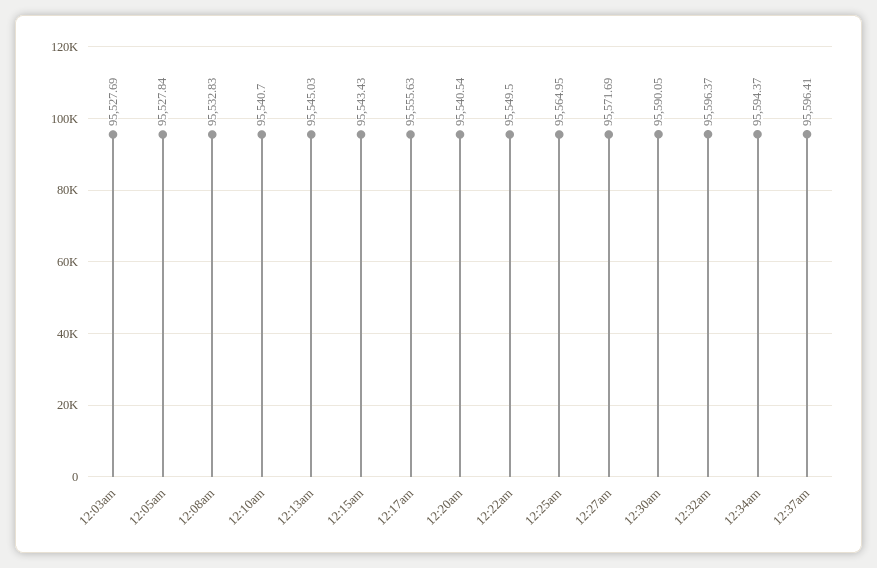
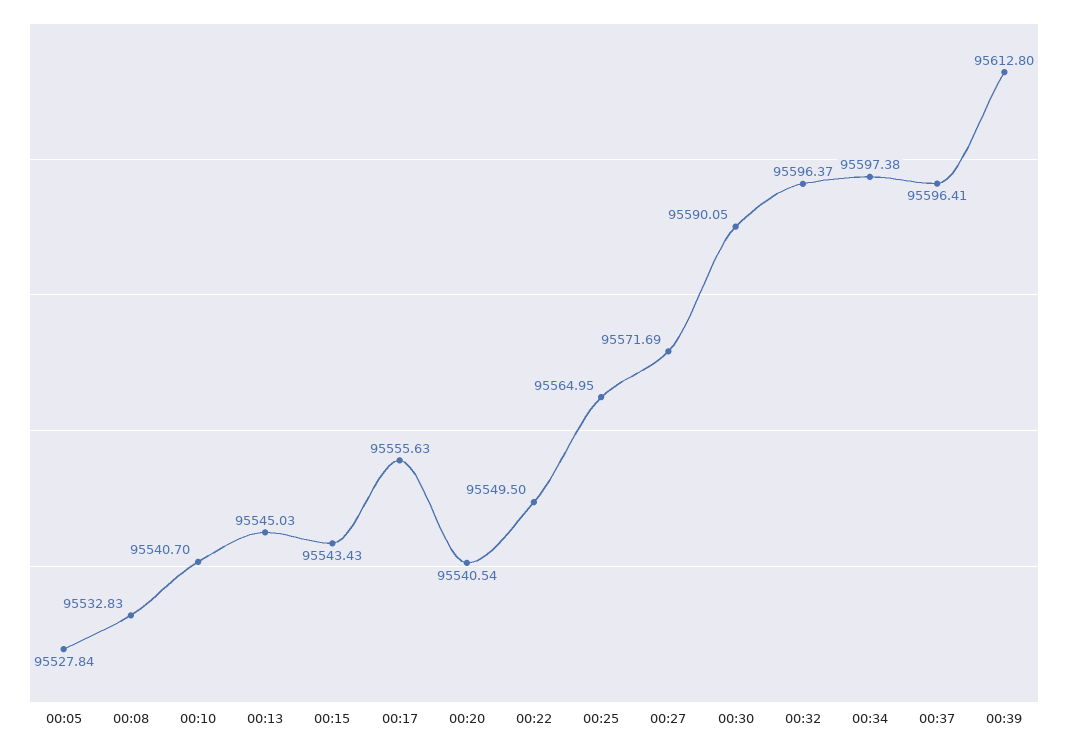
12:03am: 95527.69 -> none
12:34am: 95594.37 -> 95597.38
00:39: none -> 95612.8

